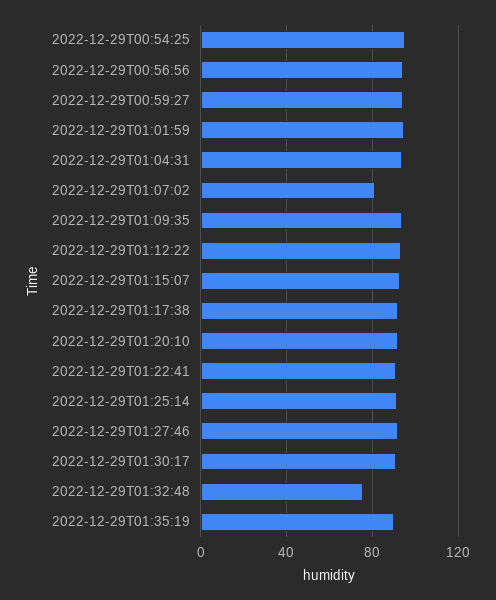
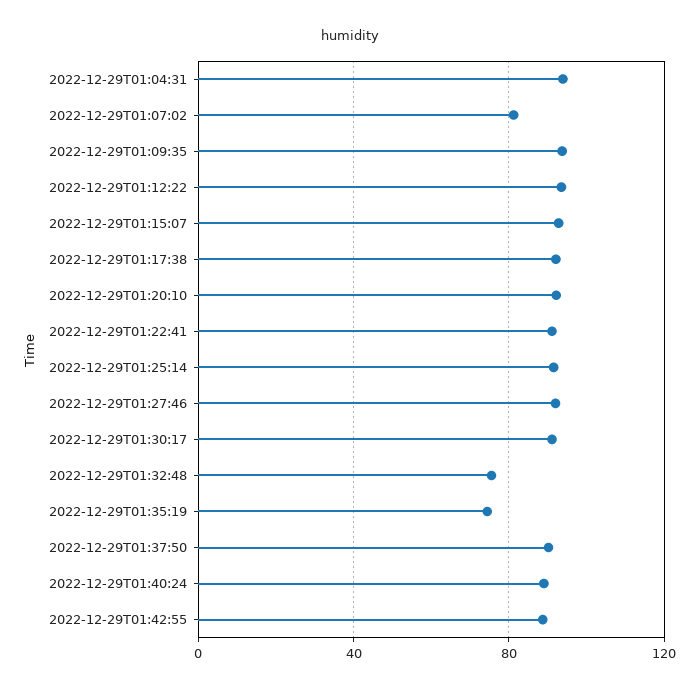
2022-12-29T00:54:25: 95 -> none
2022-12-29T00:56:56: 95 -> none
2022-12-29T00:59:27: 95 -> none
2022-12-29T01:01:59: 95 -> none
2022-12-29T01:35:19: 90 -> 75
2022-12-29T01:37:50: none -> 90
2022-12-29T01:40:24: none -> 90
2022-12-29T01:42:55: none -> 90

